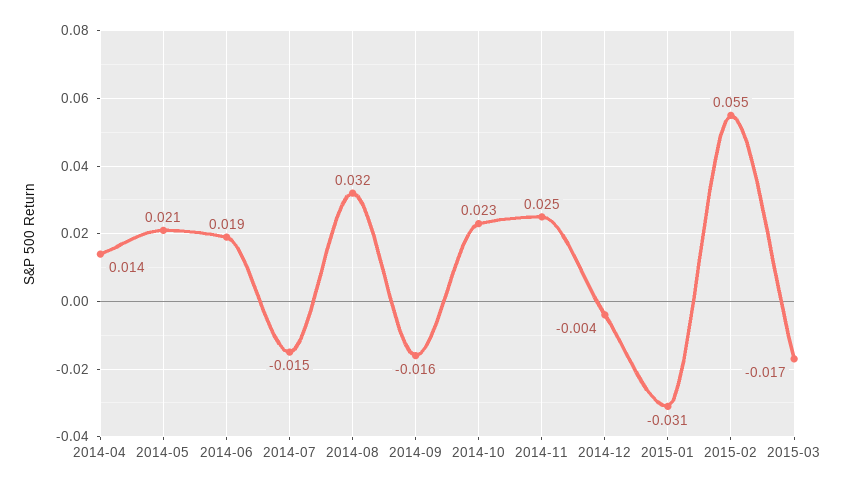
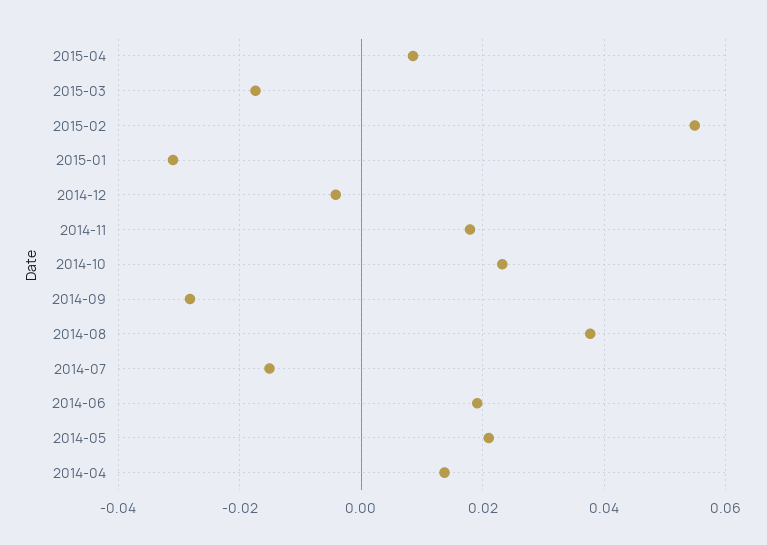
2014-08: 0.032 -> 0.038
2014-09: -0.016 -> -0.028
2014-11: 0.025 -> 0.018
2015-04: none -> 0.008

